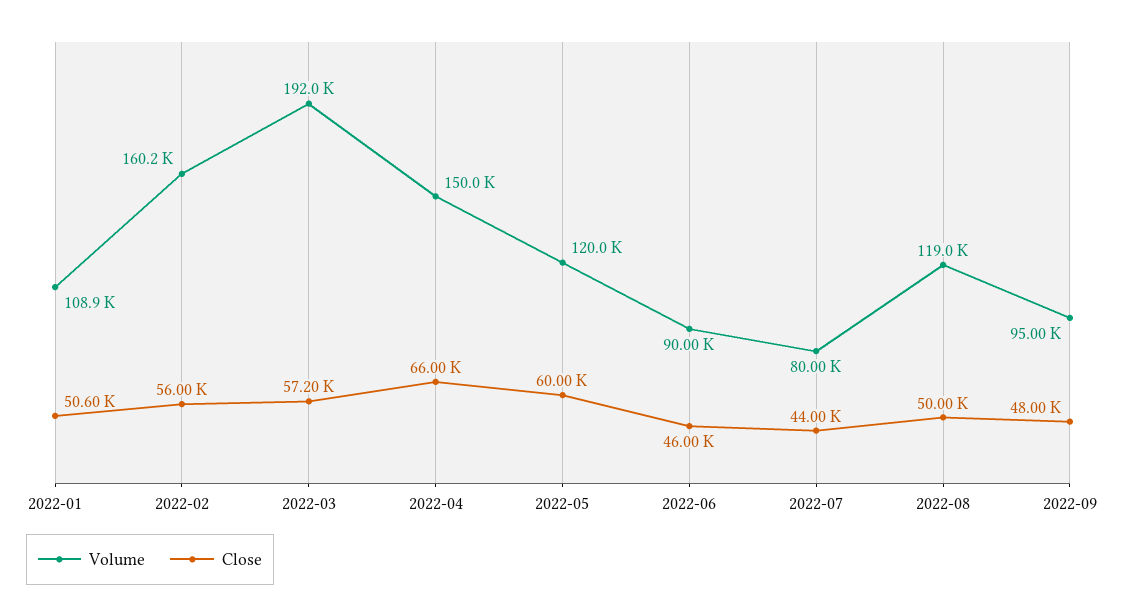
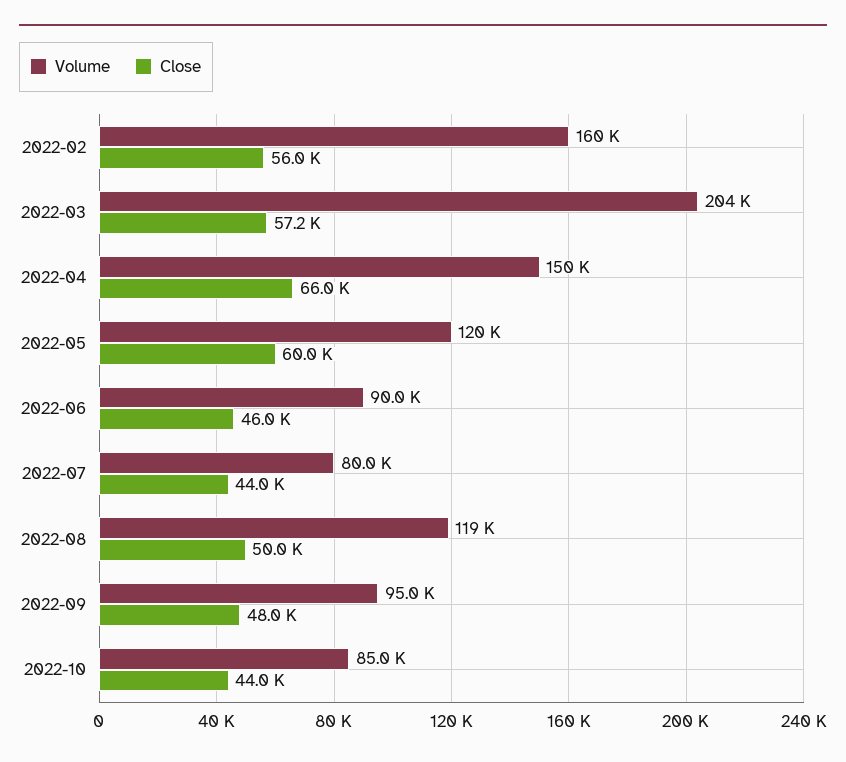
Volume, 2022-01: 108900 -> none
Close, 2022-01: 50600 -> none
Volume, 2022-03: 192000 -> 204000
Volume, 2022-10: none -> 85000
Close, 2022-10: none -> 44000

